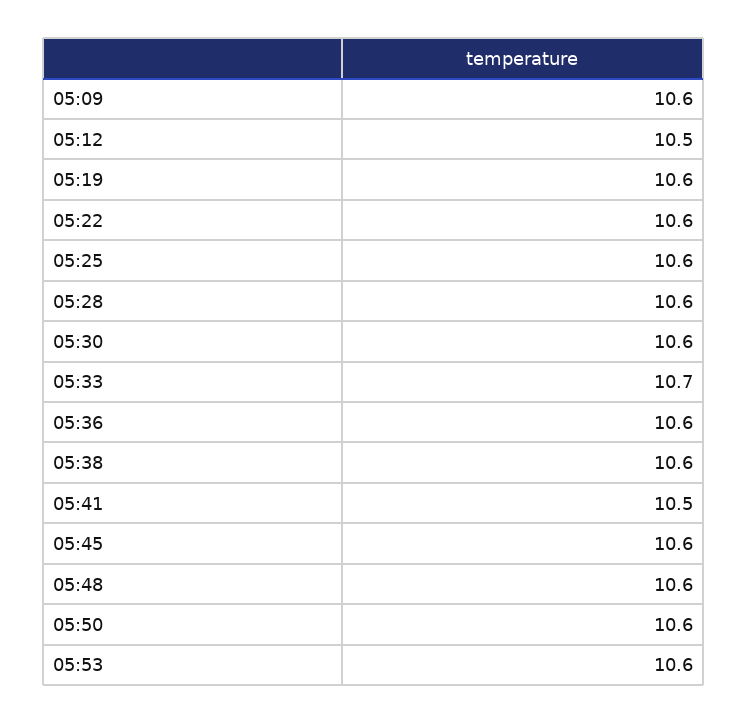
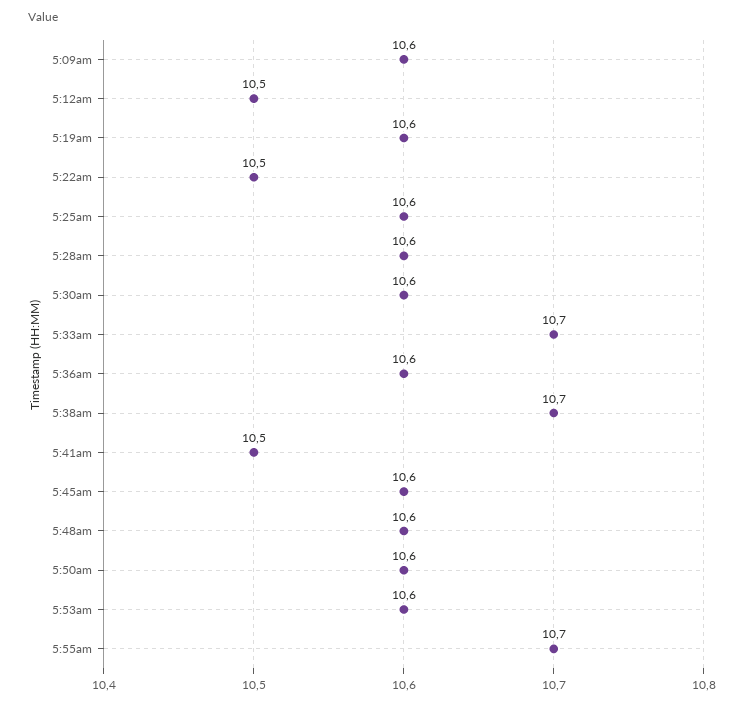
05:22: 10.6 -> 10.5
05:38: 10.6 -> 10.7
5:55am: none -> 10.7

